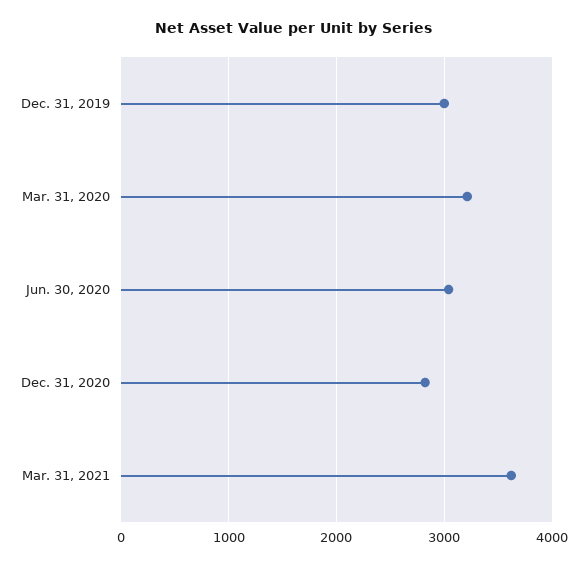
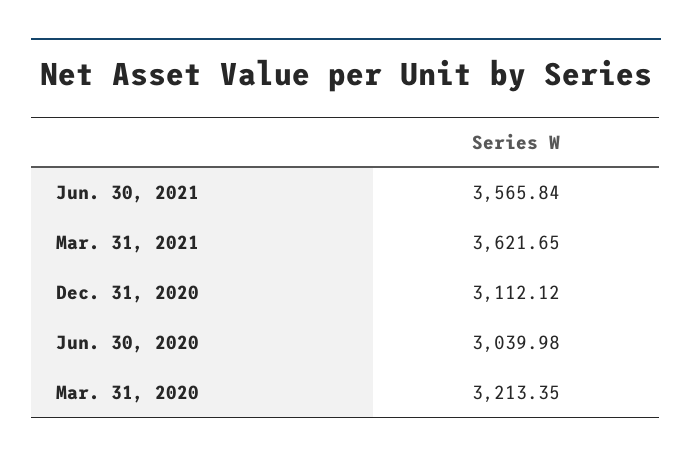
Dec. 31, 2019: 3000 -> none
Dec. 31, 2020: 2800 -> 3112.12
Jun. 30, 2021: none -> 3565.84

